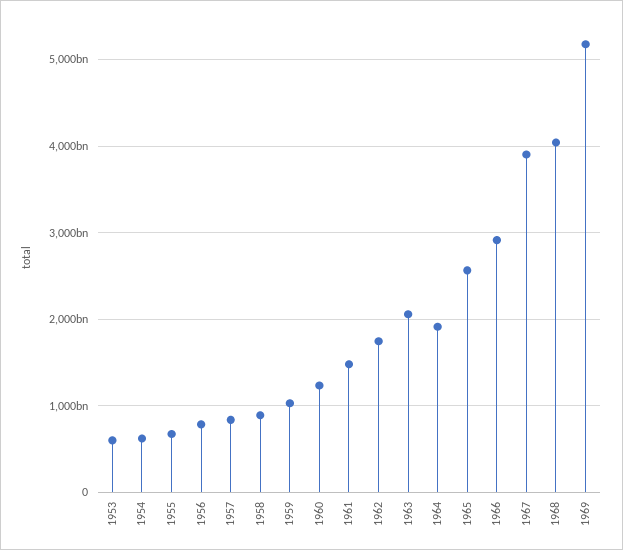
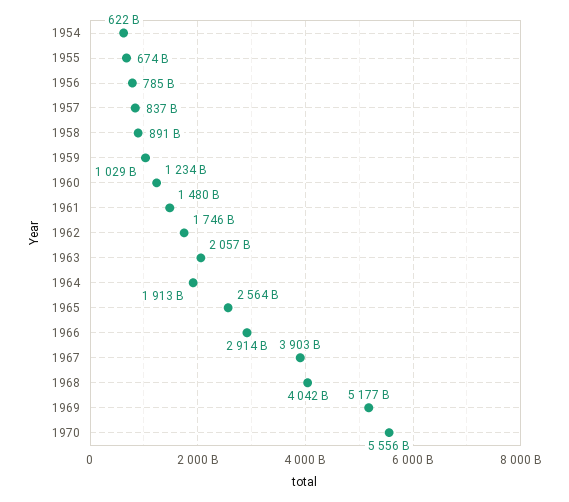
1953: 600000000000 -> none
1970: none -> 5556000000000

